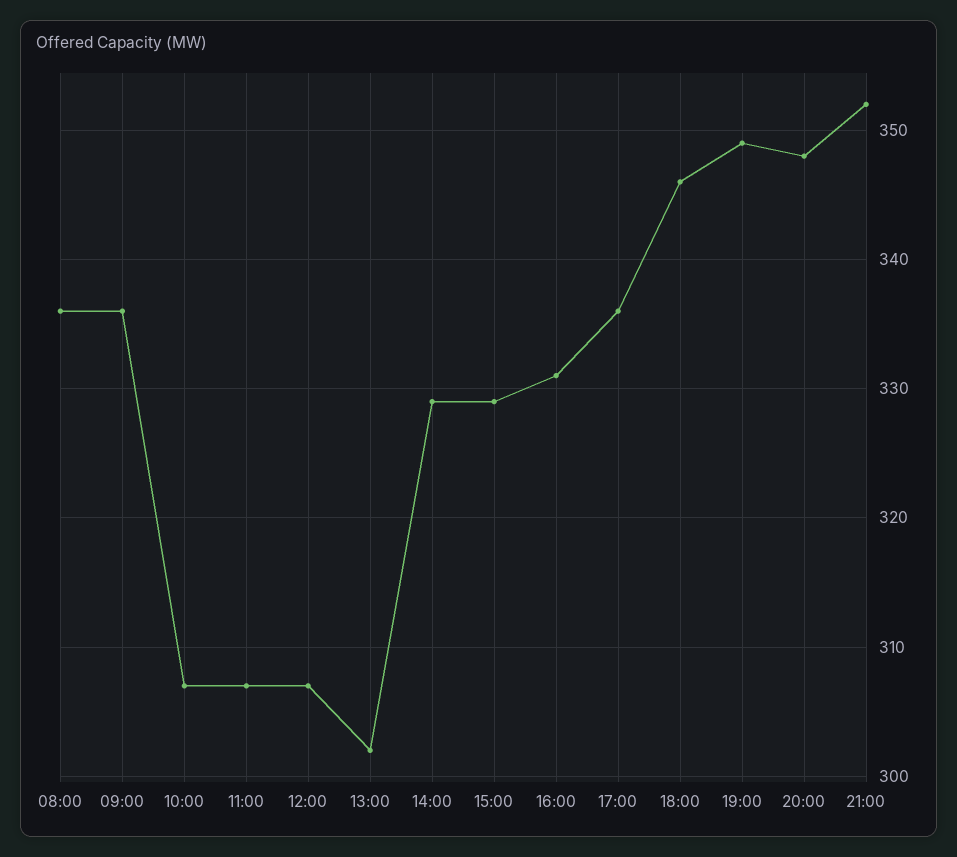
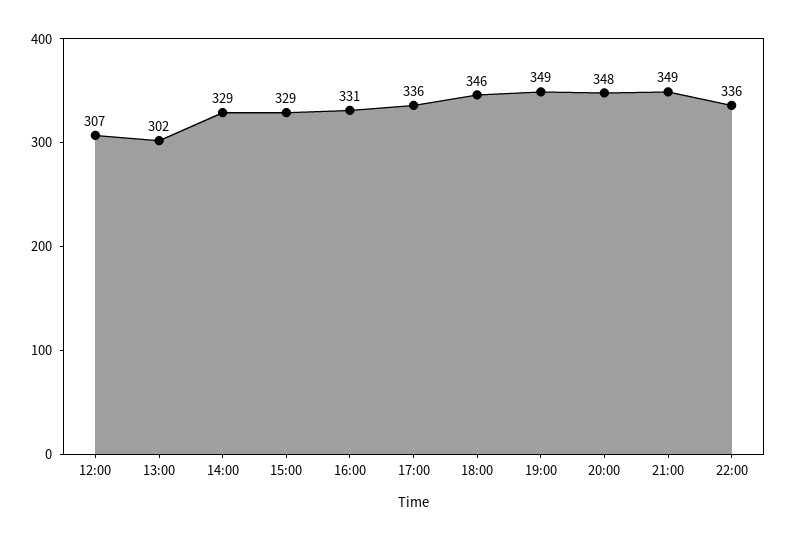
08:00: 336 -> none
09:00: 336 -> none
10:00: 307 -> none
11:00: 307 -> none
21:00: 352 -> 349
22:00: none -> 336

